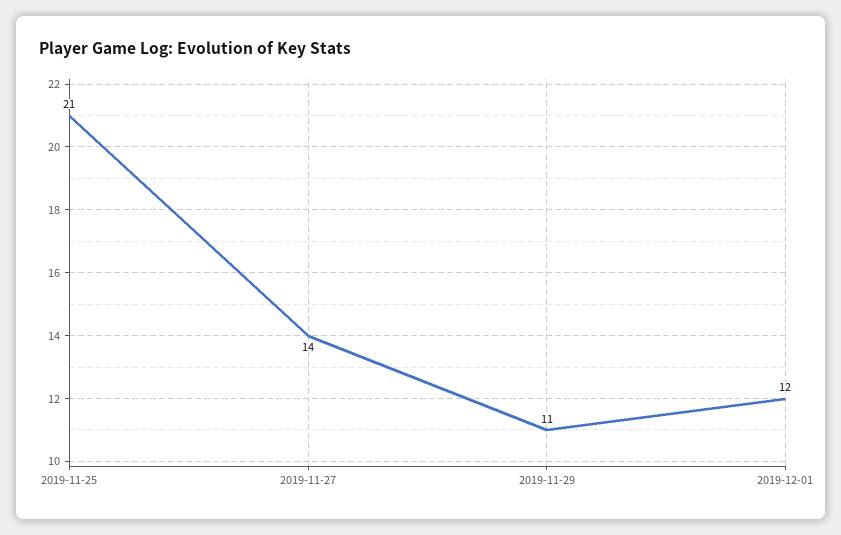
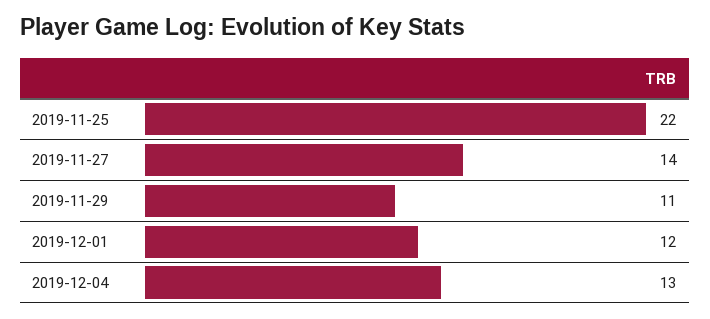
2019-11-25: 21 -> 22
2019-12-04: none -> 13

